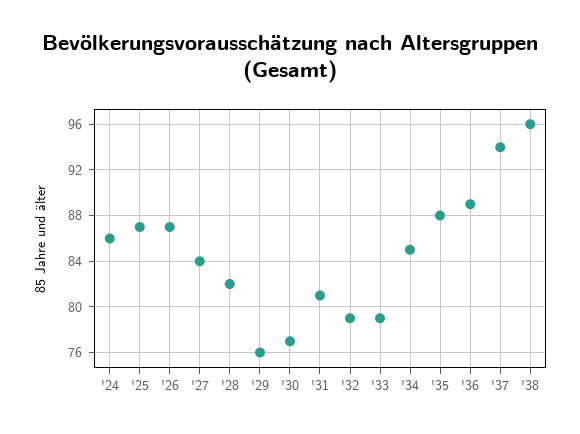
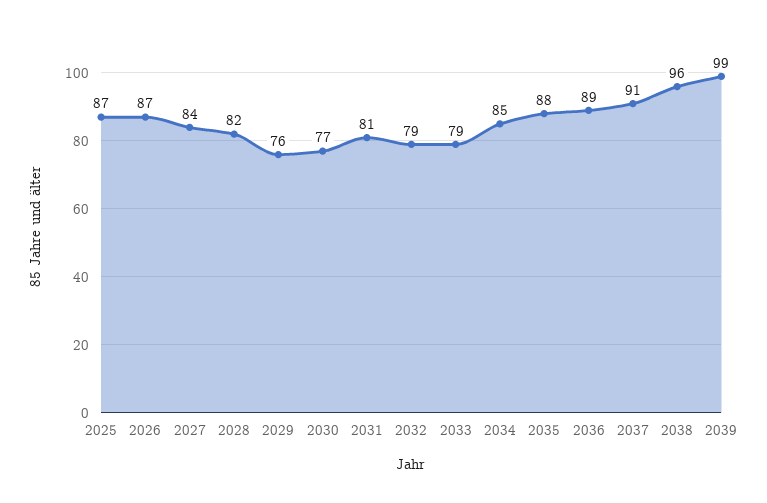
'24: 86 -> none
'37: 94 -> 91
2039: none -> 99

